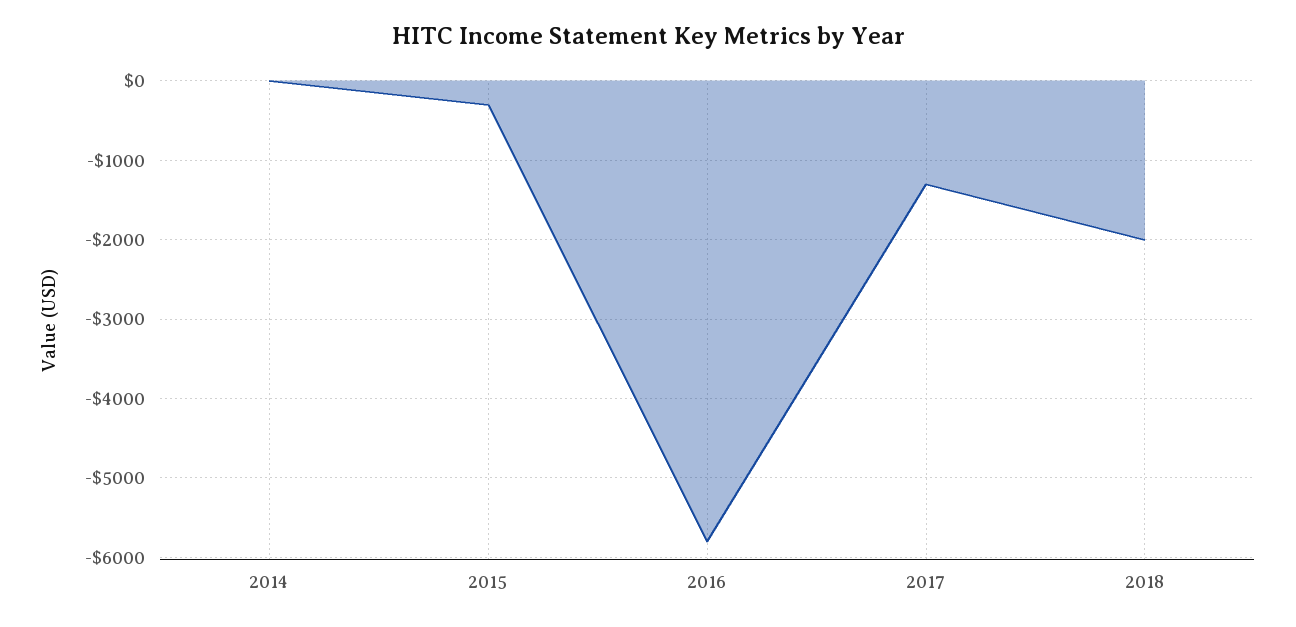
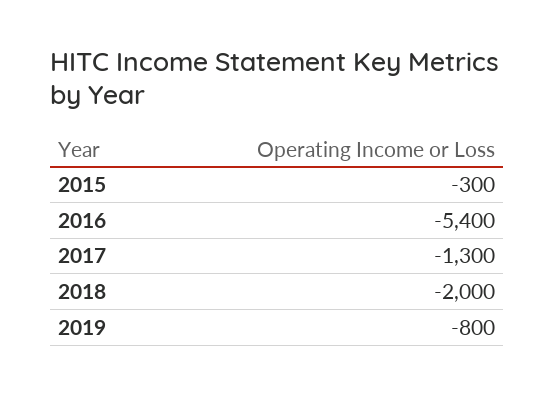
2014: 0 -> none
2016: -5800 -> -5400
2019: none -> -800

